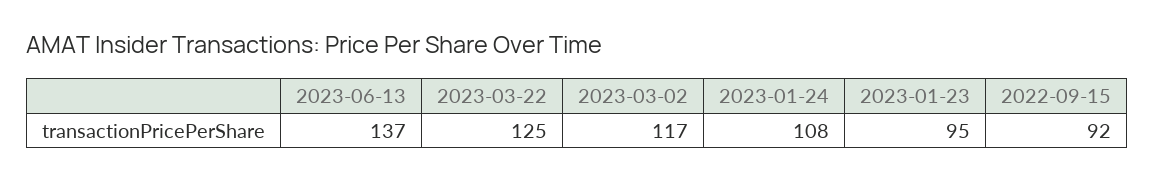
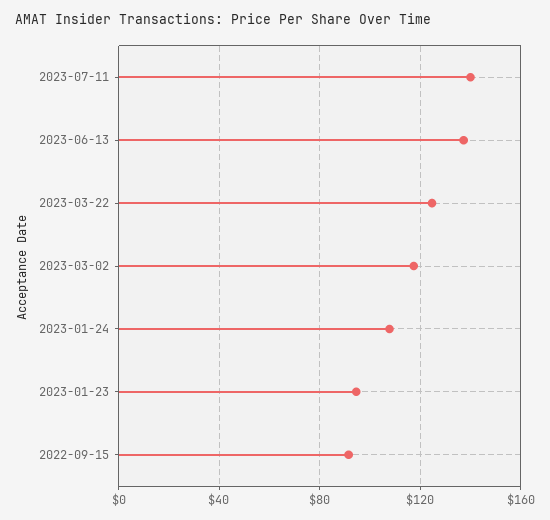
2023-07-11: none -> 140

